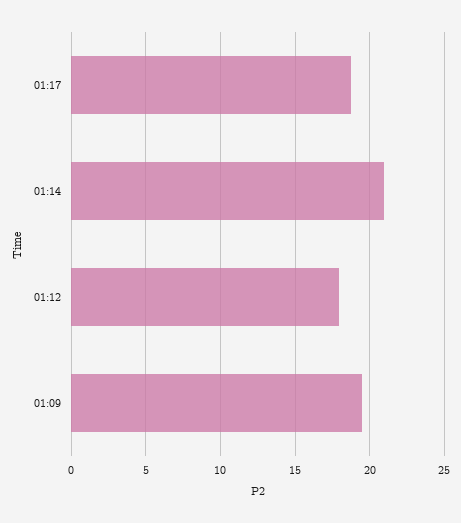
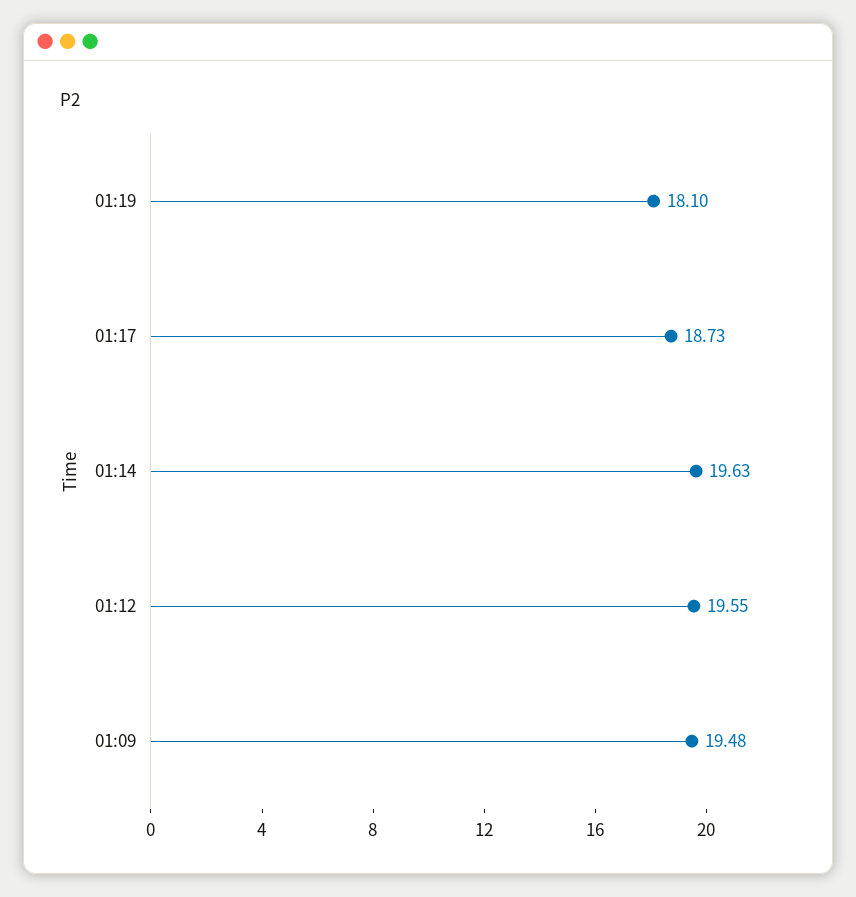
01:14: 21 -> 19.63
01:12: 18 -> 19.55
01:19: none -> 18.1

